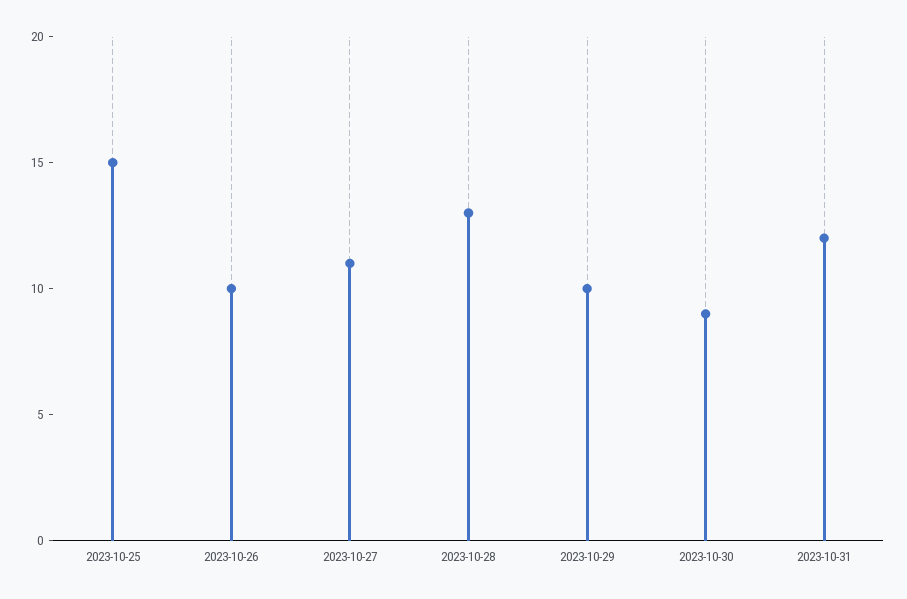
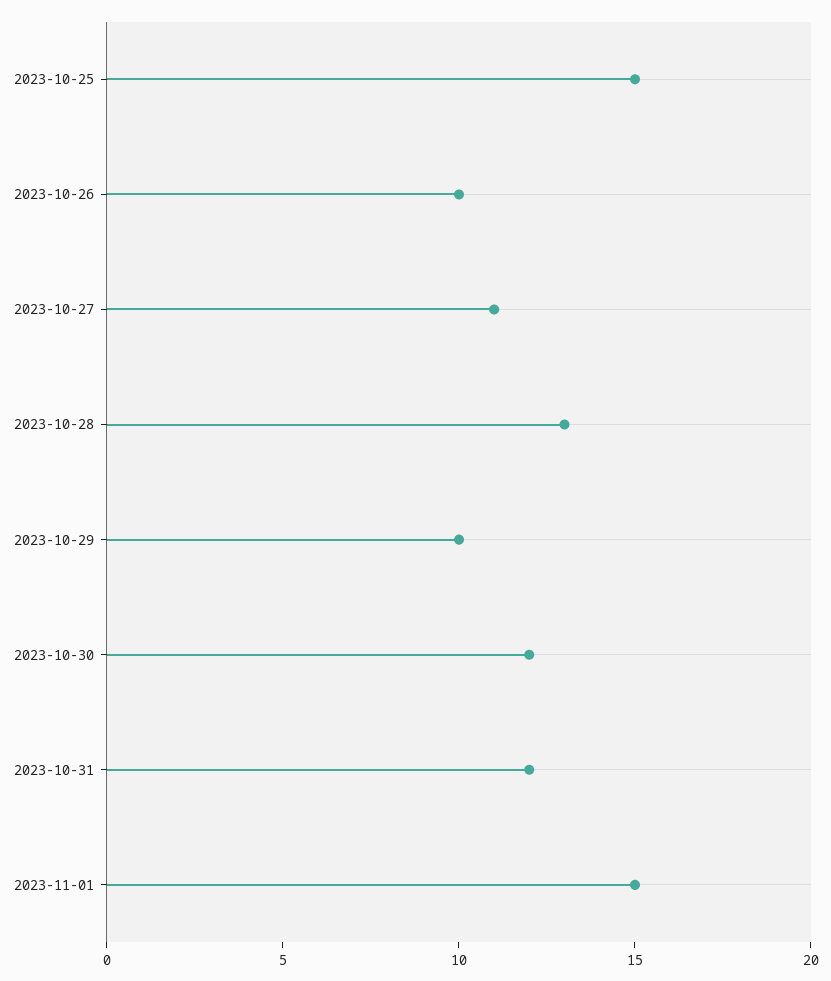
2023-10-30: 9 -> 12
2023-11-01: none -> 15

